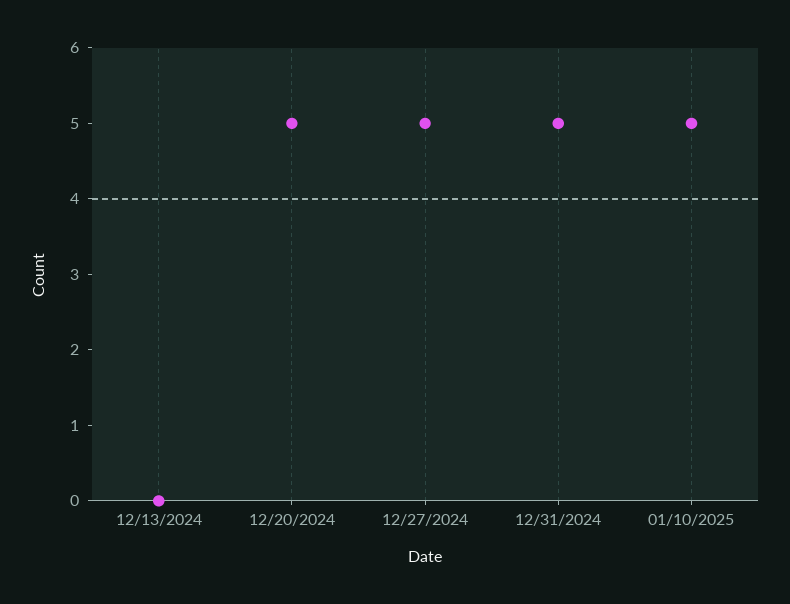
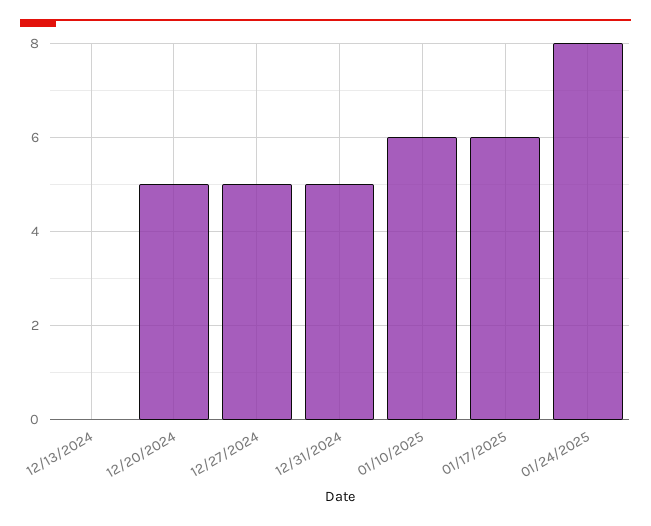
01/10/2025: 5 -> 6
01/17/2025: none -> 6
01/24/2025: none -> 8

